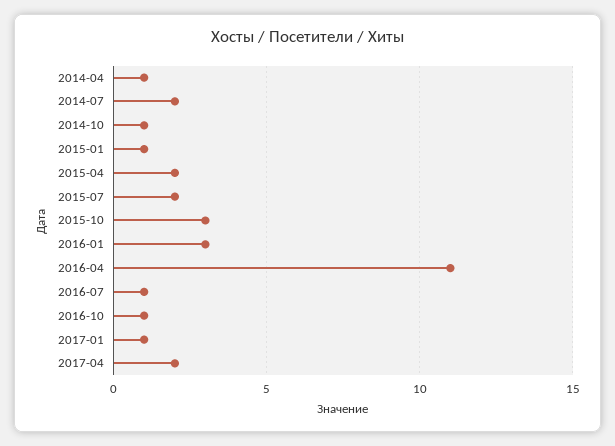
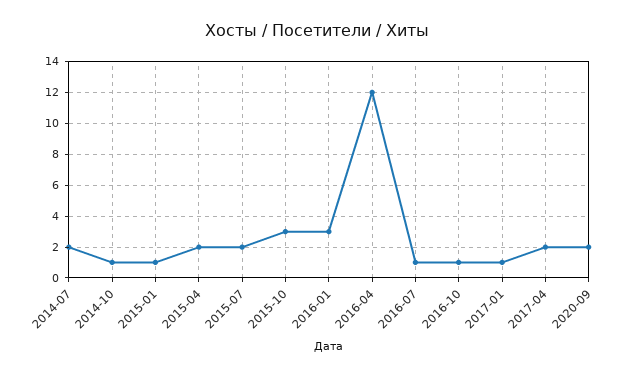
2014-04: 1 -> none
2016-04: 11 -> 12
2020-09: none -> 2

